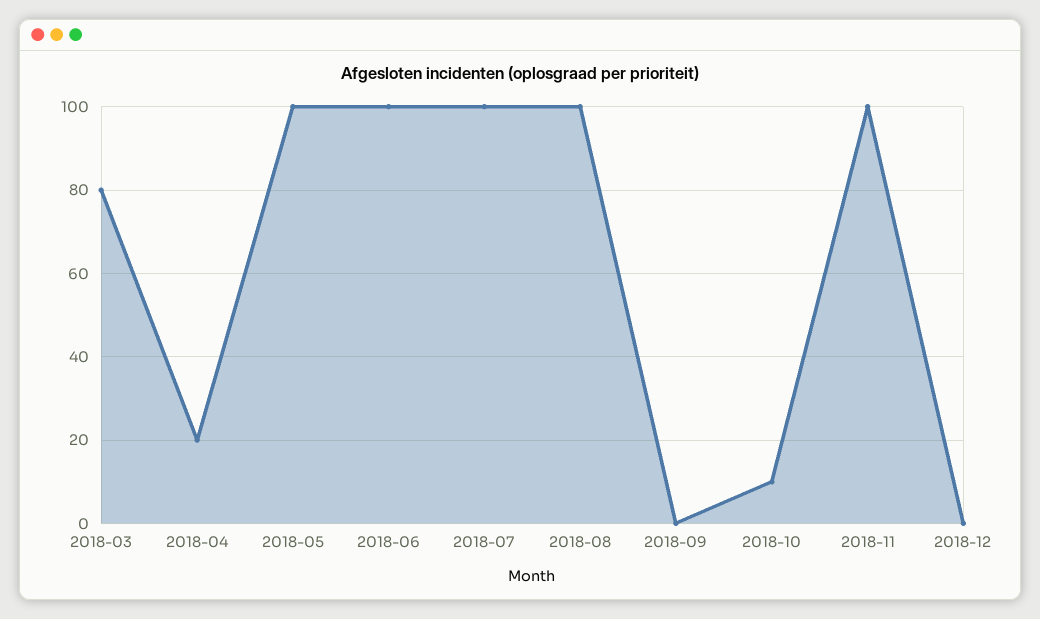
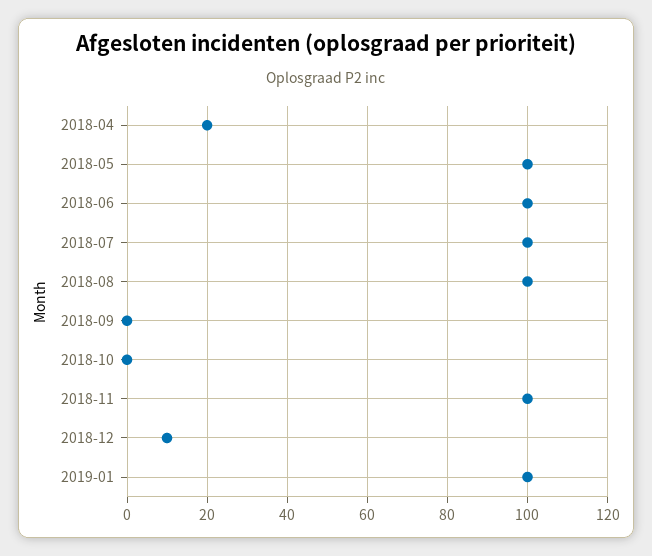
2018-03: 80 -> none
2018-10: 10 -> 0
2018-12: 0 -> 10
2019-01: none -> 100

